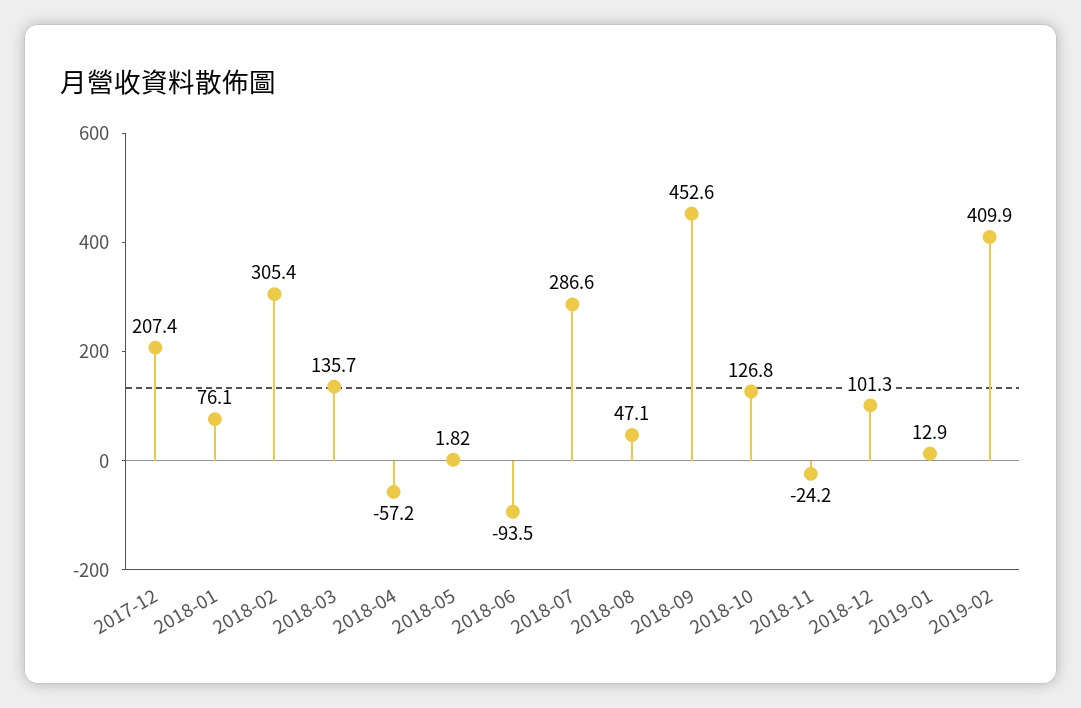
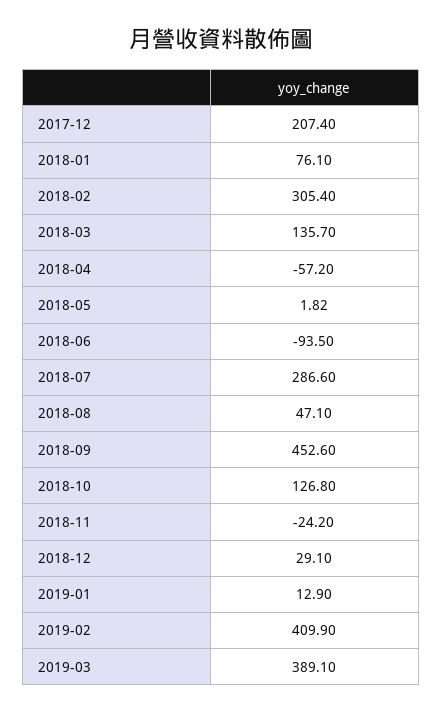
2018-12: 101.3 -> 29.1
2019-03: none -> 389.1

